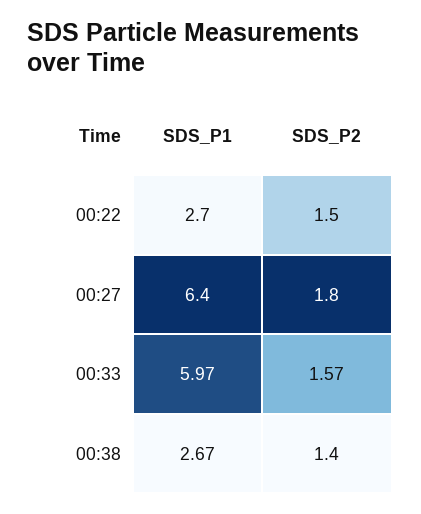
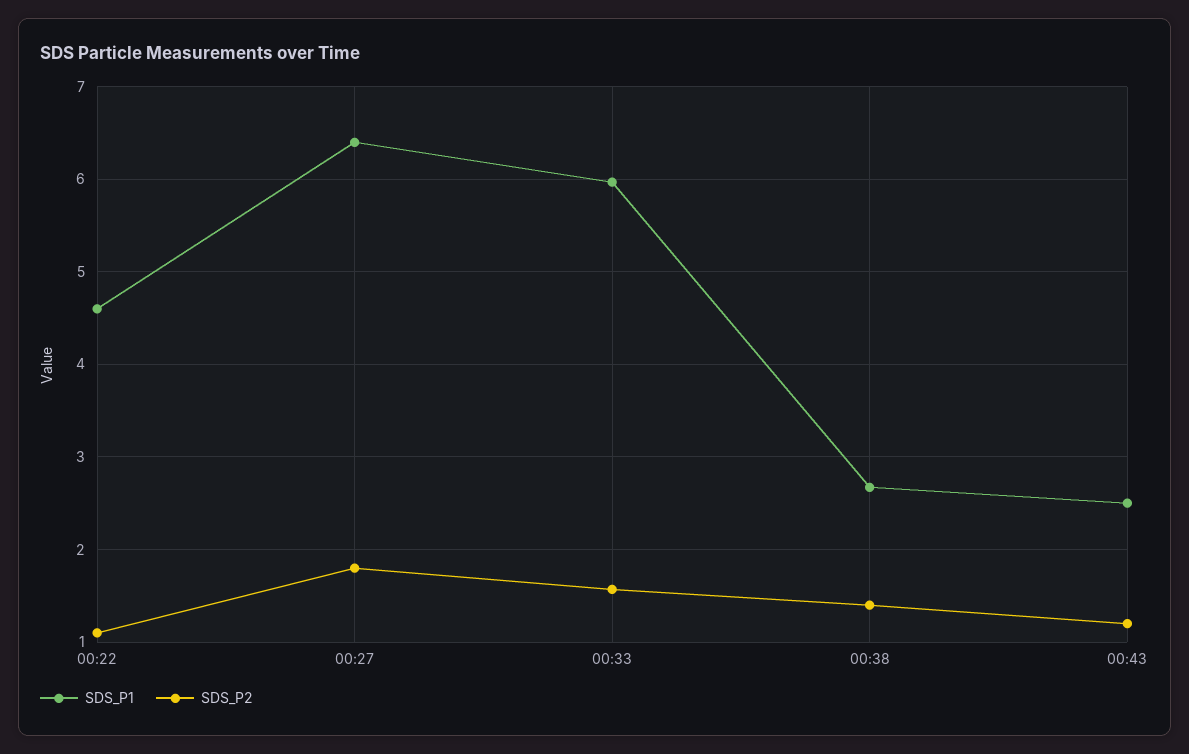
SDS_P1, 00:22: 2.7 -> 4.6
SDS_P2, 00:22: 1.5 -> 1.1
SDS_P1, 00:43: none -> 2.5
SDS_P2, 00:43: none -> 1.2

